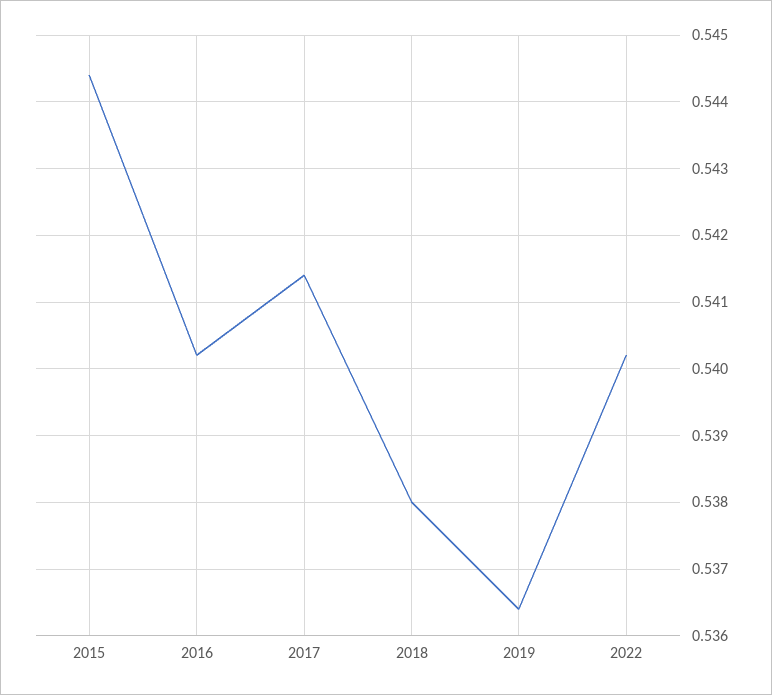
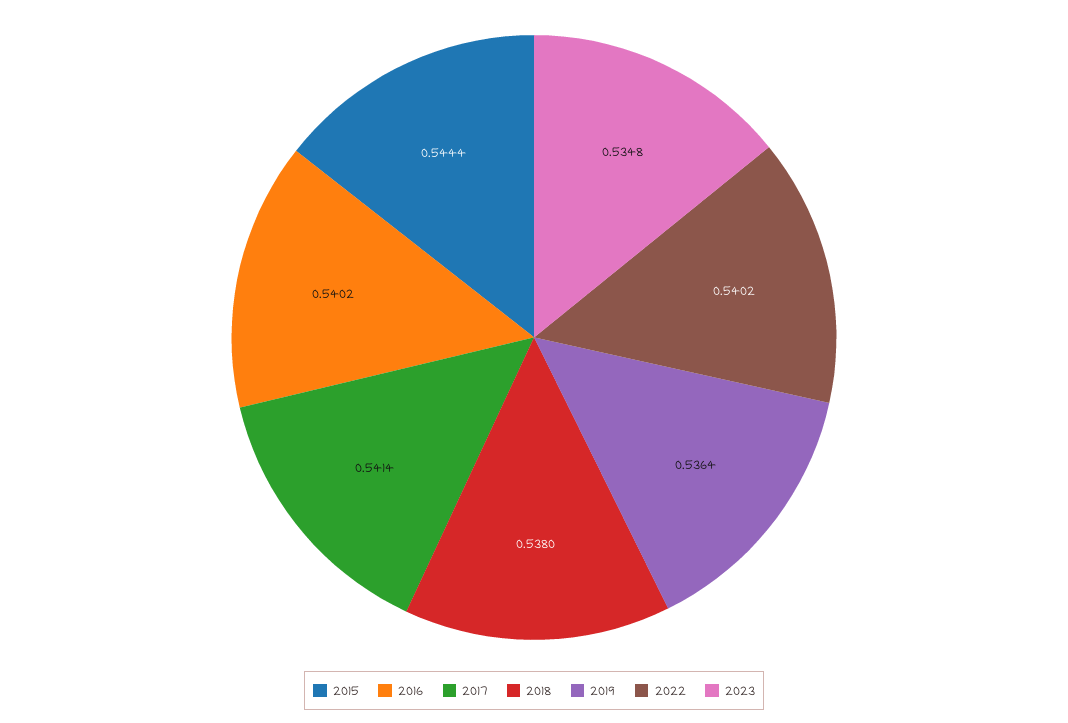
2023: none -> 0.5348

